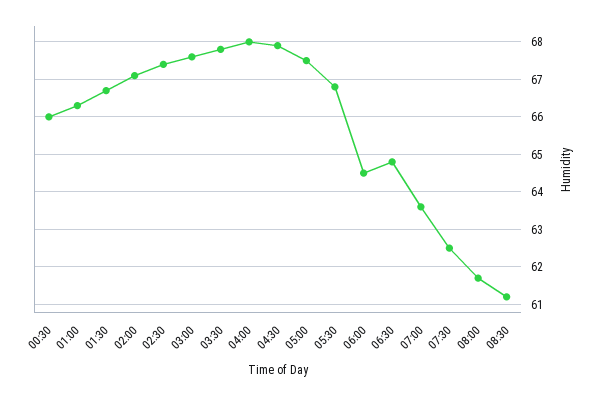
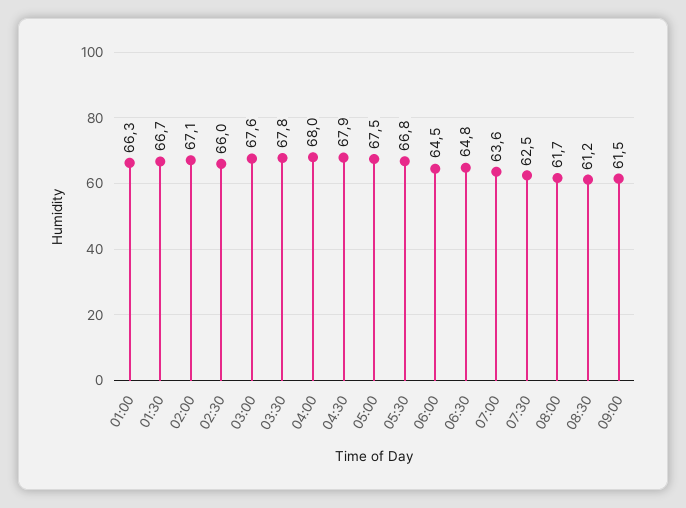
00:30: 66 -> none
02:30: 67.5 -> 66
09:00: none -> 61.5

